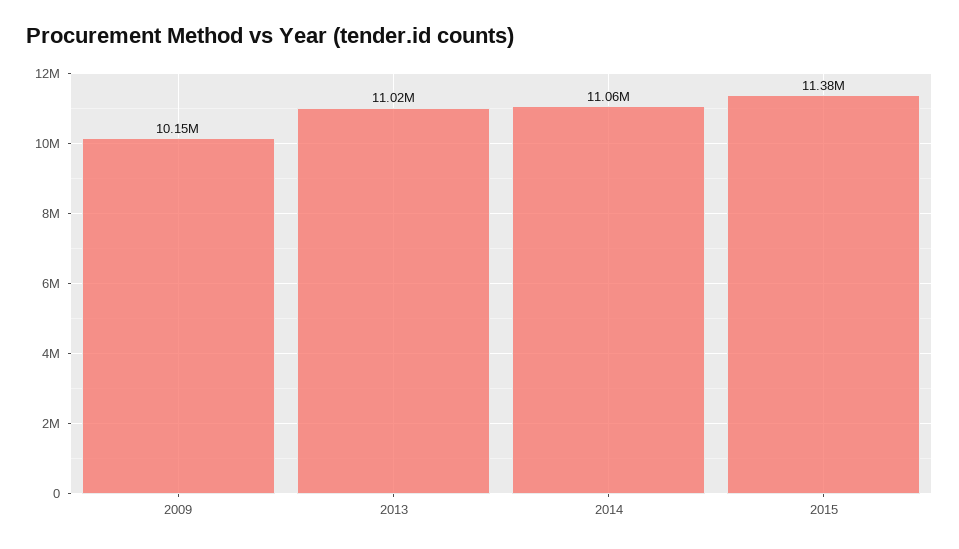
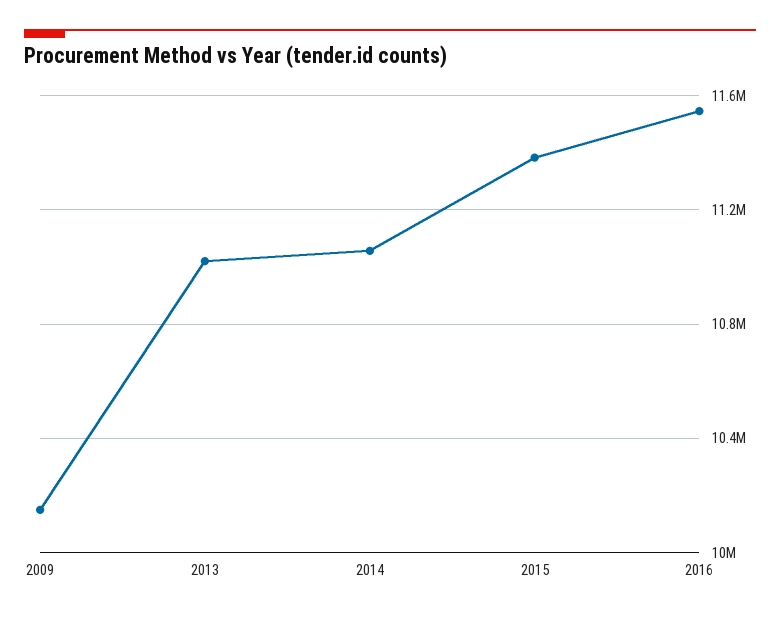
2016: none -> 11550000

